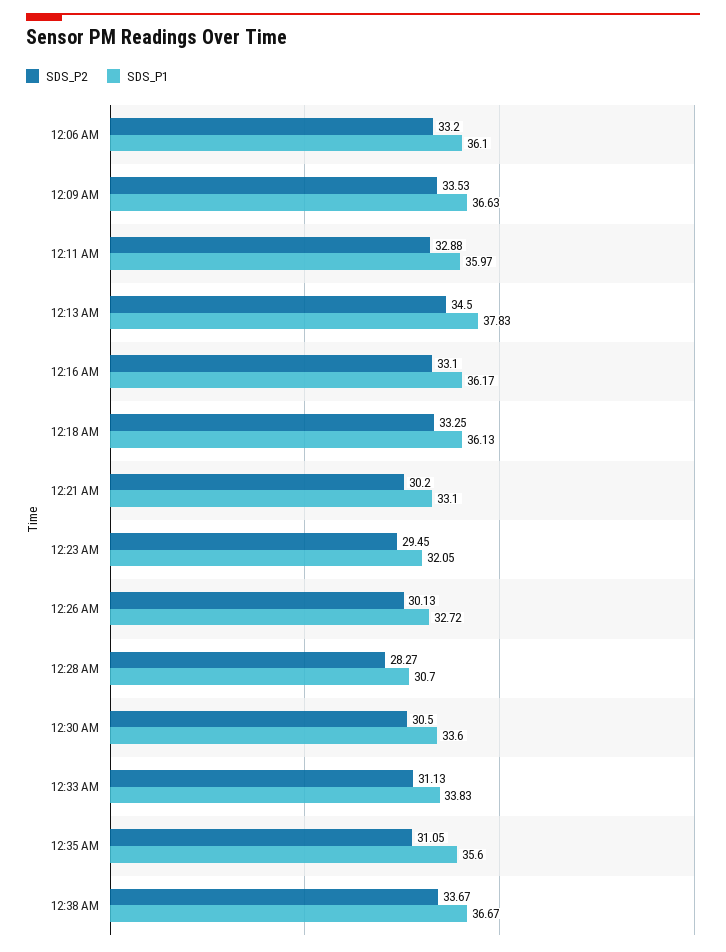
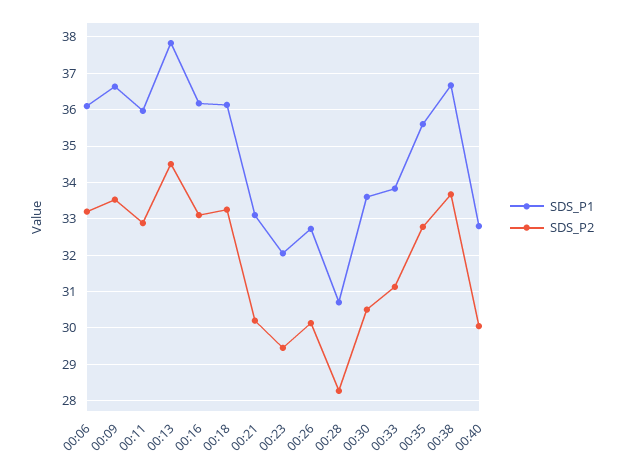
SDS_P2, 12:35 AM: 31.05 -> 32.8
SDS_P1, 00:40: none -> 32.8
SDS_P2, 00:40: none -> 30

